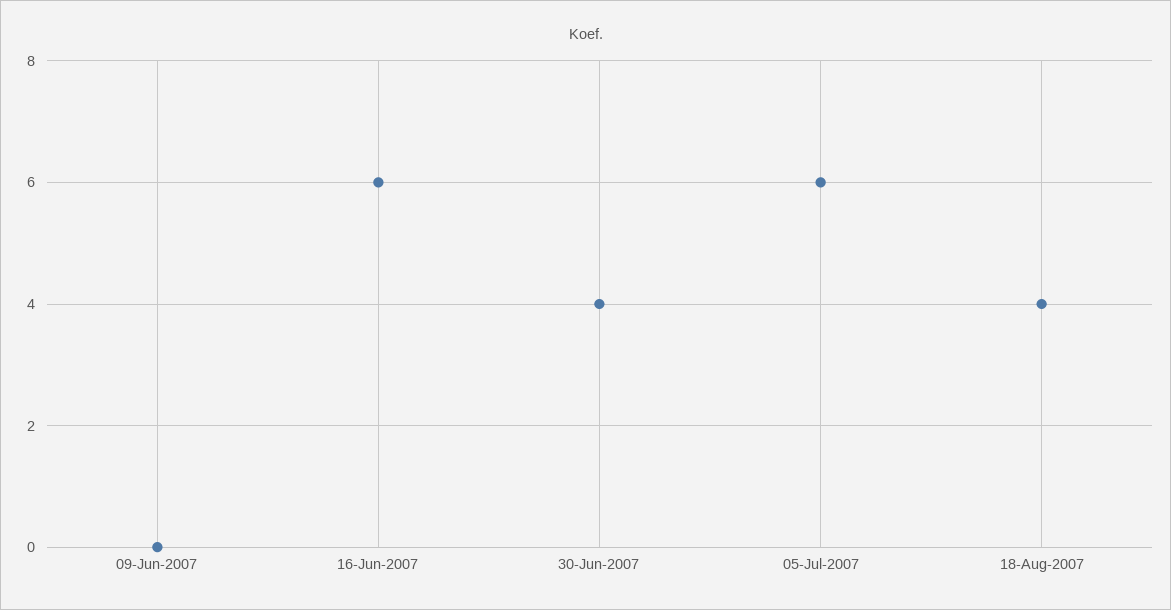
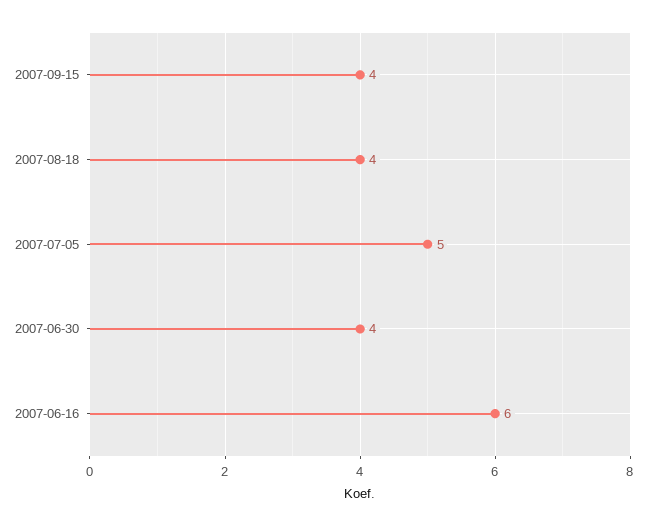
09-Jun-2007: 0 -> none
05-Jul-2007: 6 -> 5
2007-09-15: none -> 4

